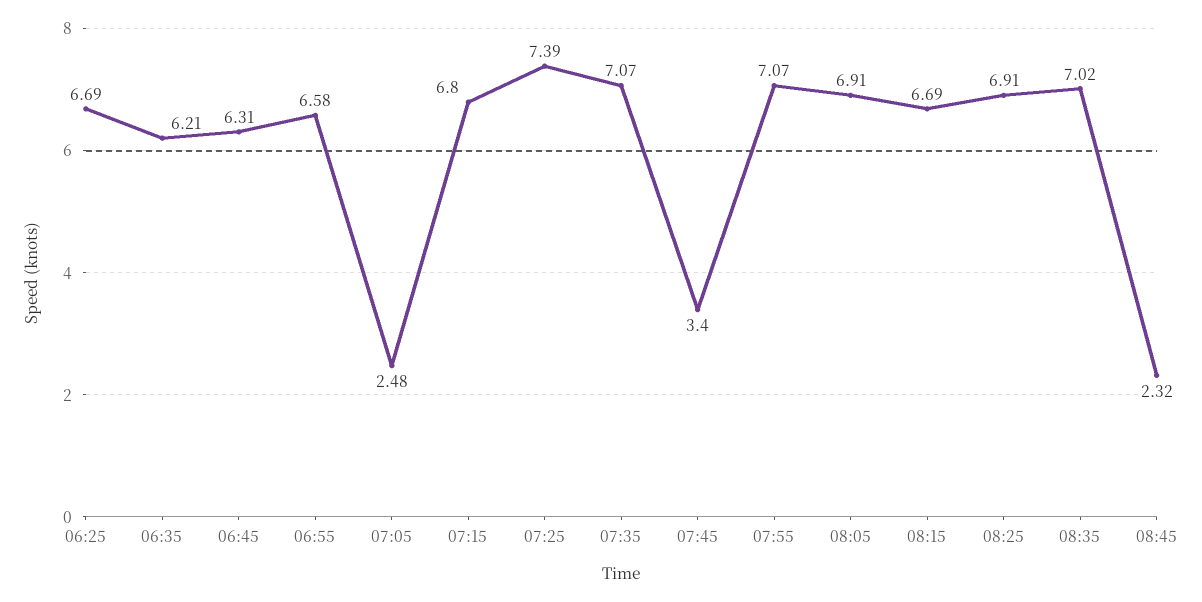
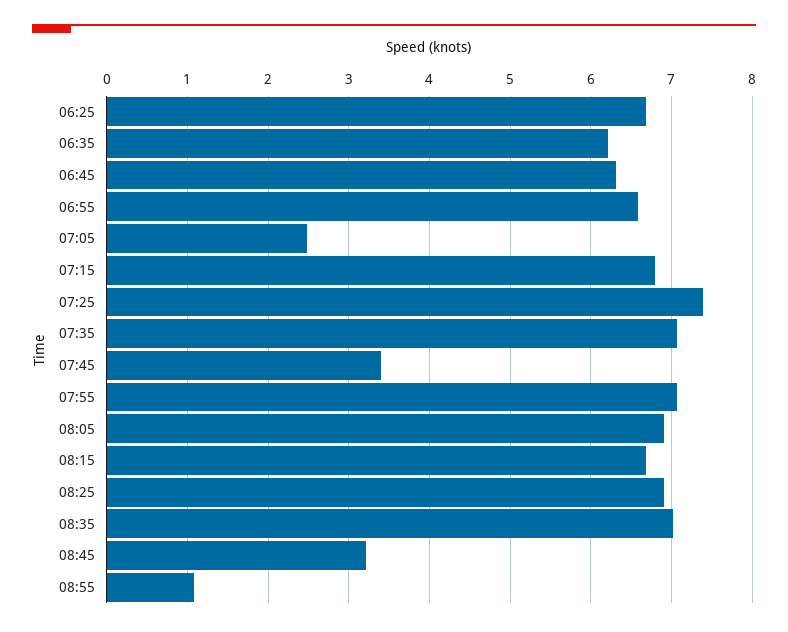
08:45: 2.32 -> 3.2
08:55: none -> 1.1

